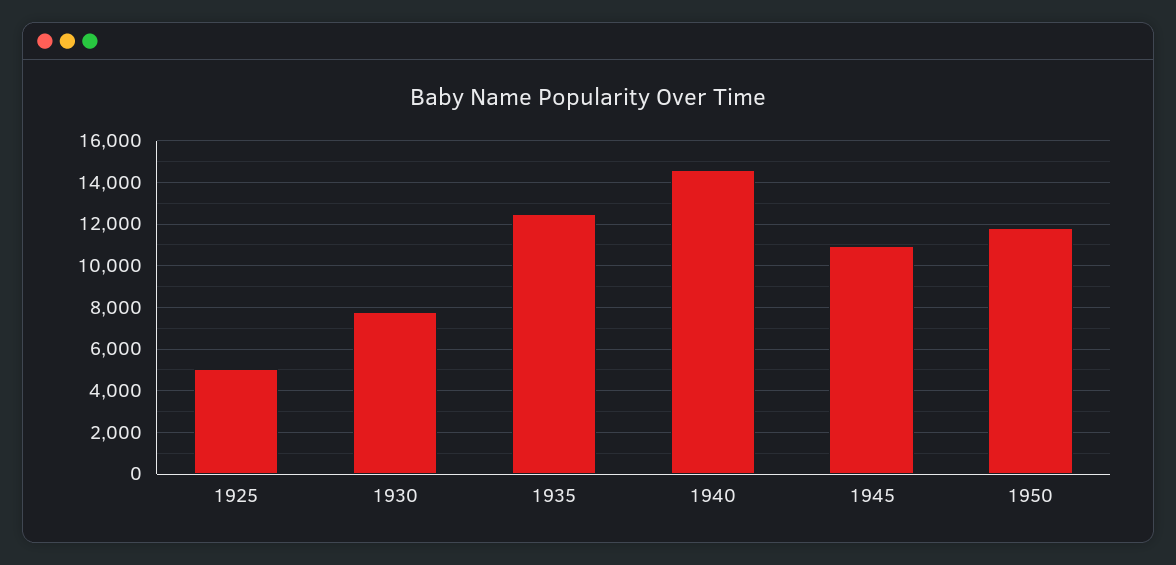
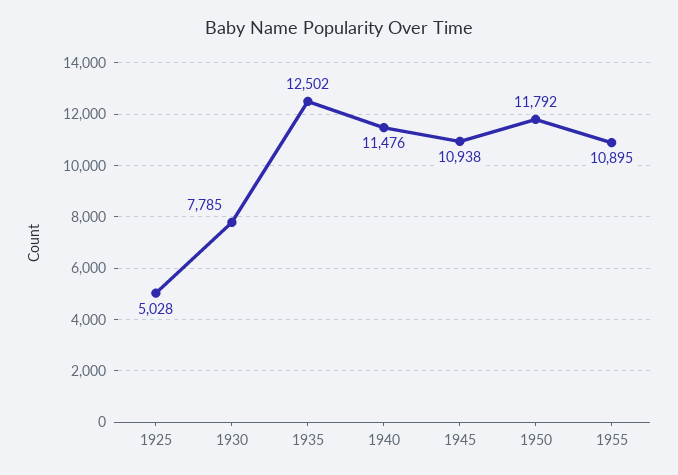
1940: 14500 -> 11476
1955: none -> 10895

